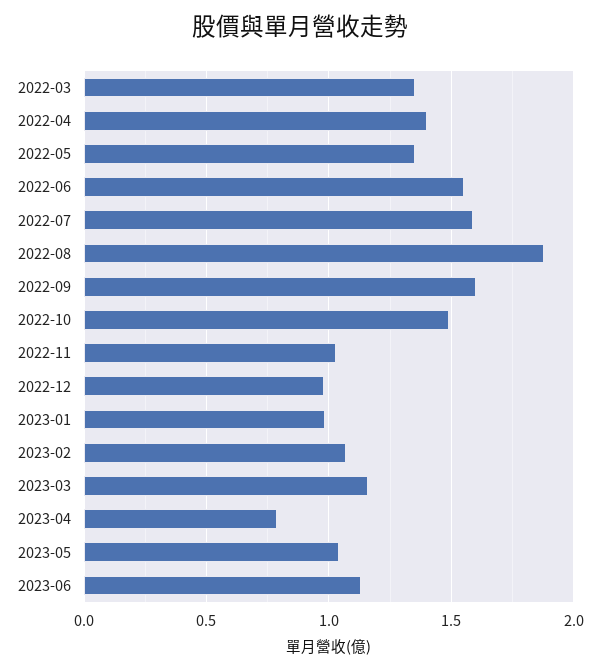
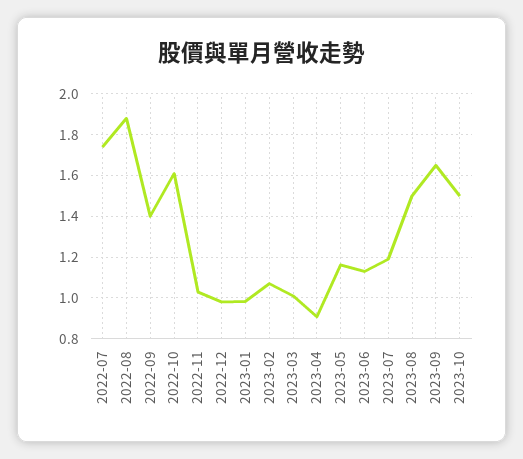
2022-03: 1.35 -> none
2022-04: 1.4 -> none
2022-05: 1.35 -> none
2022-06: 1.55 -> none
2022-07: 1.6 -> 1.75
2022-09: 1.6 -> 1.4
2022-10: 1.5 -> 1.6
2023-03: 1.15 -> 1
2023-04: 0.8 -> 0.9
2023-05: 1.05 -> 1.15
2023-07: none -> 1.2
2023-08: none -> 1.5
2023-09: none -> 1.65
2023-10: none -> 1.5

